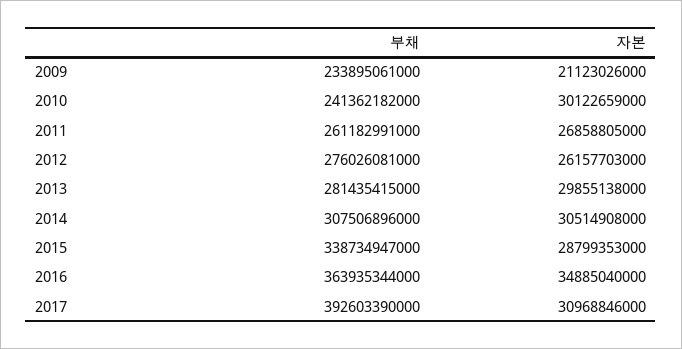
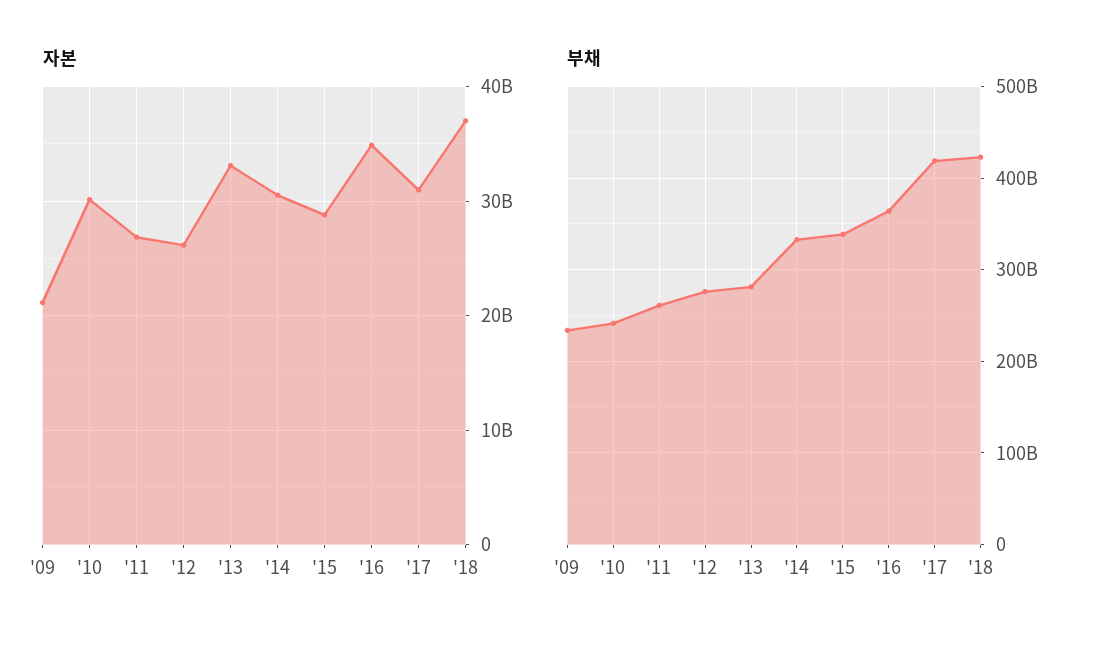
자본, 2013: 29855138000 -> 33000000000
부채, 2014: 307506896000 -> 330000000000
부채, 2017: 392603390000 -> 420000000000
자본, '18: none -> 37000000000
부채, '18: none -> 420000000000

